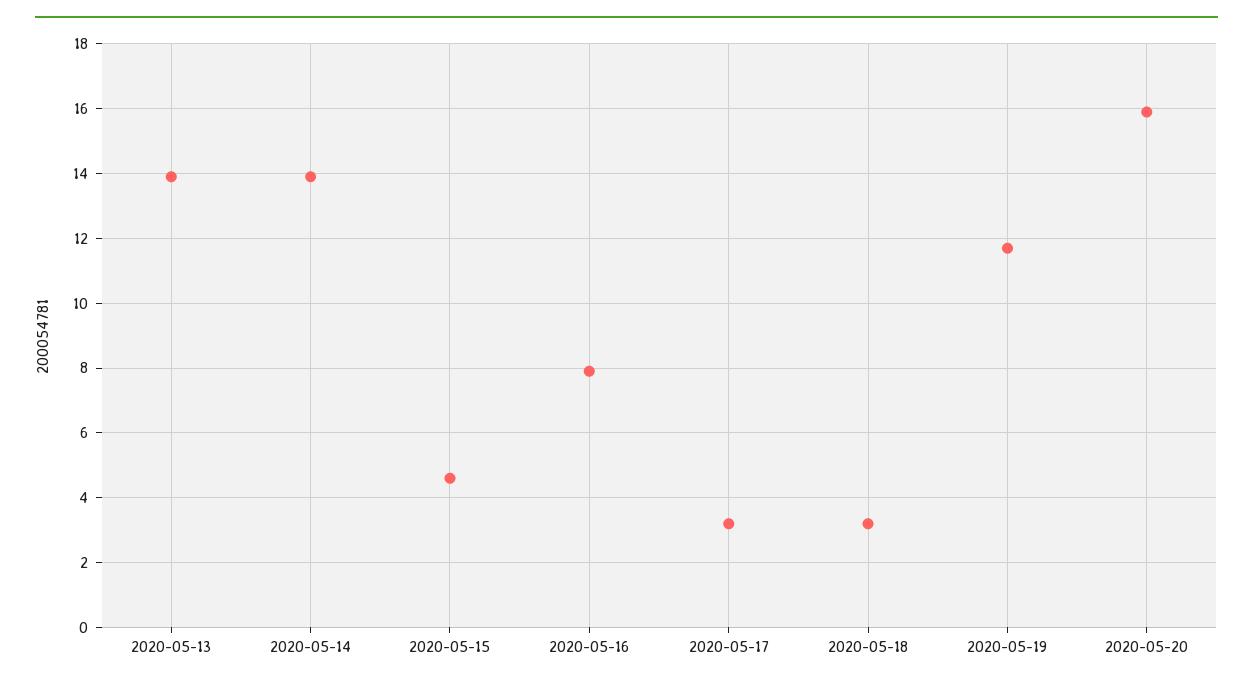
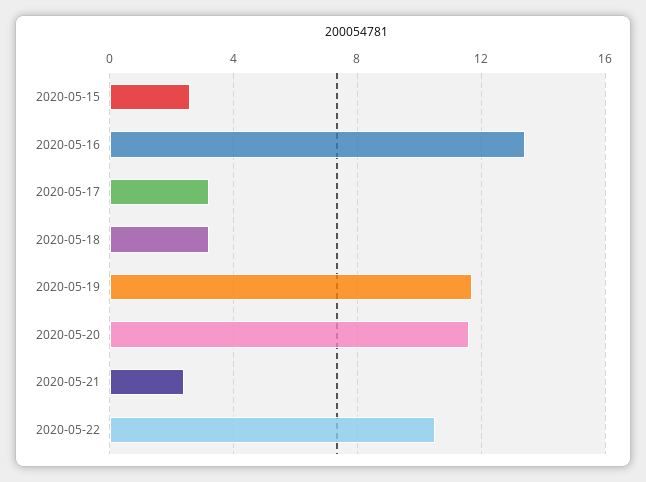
2020-05-13: 14 -> none
2020-05-14: 14 -> none
2020-05-15: 4.5 -> 2.5
2020-05-16: 8 -> 13.5
2020-05-20: 16 -> 11.5
2020-05-21: none -> 2.5
2020-05-22: none -> 10.5

